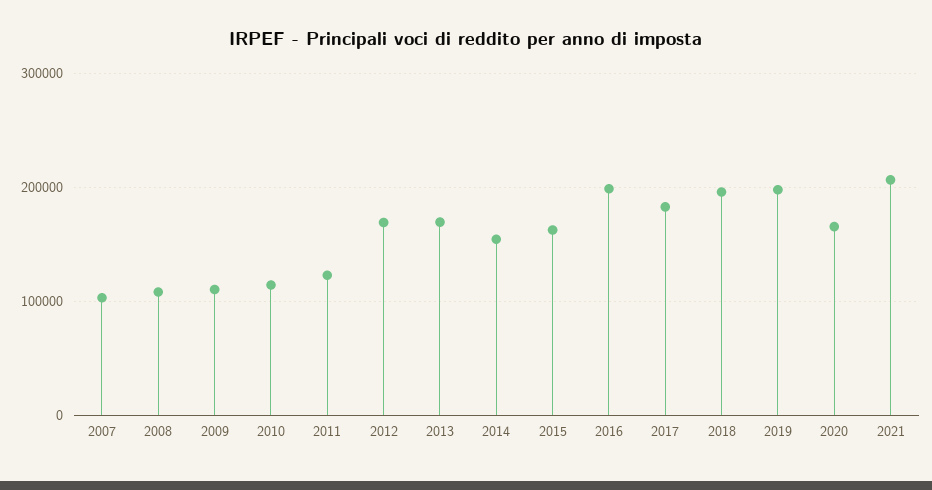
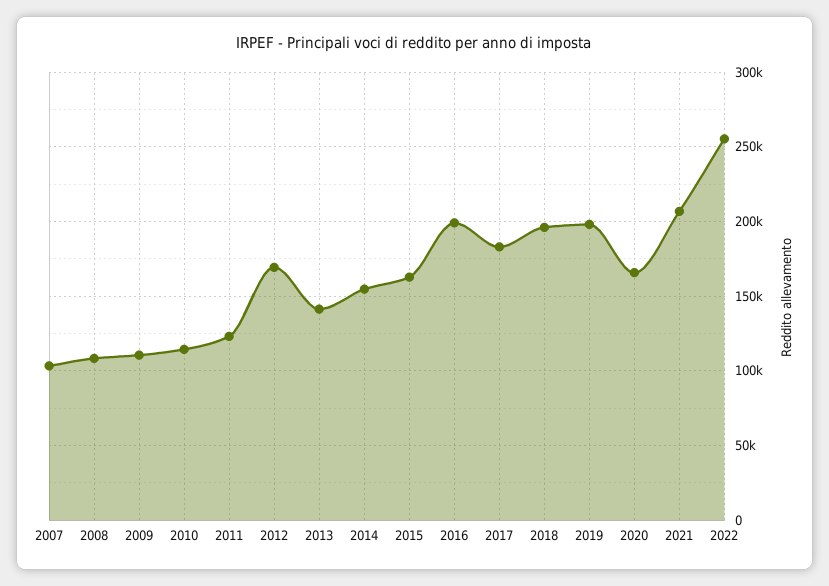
2013: 170000 -> 140000
2022: none -> 255000

